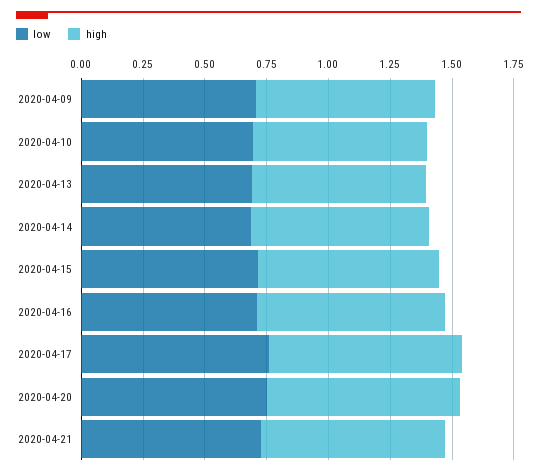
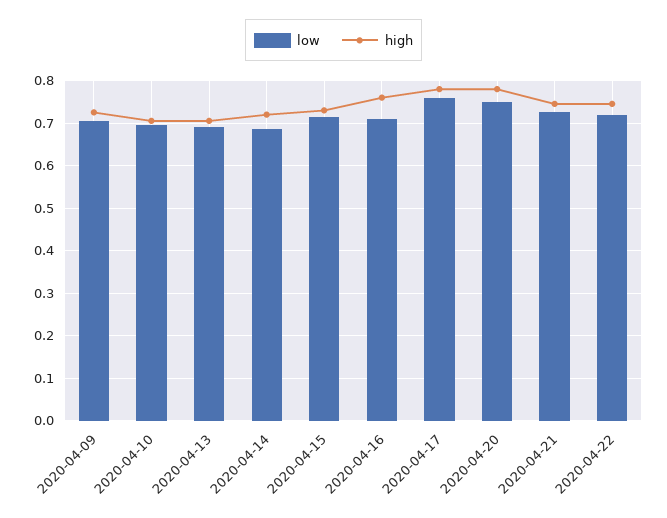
low, 2020-04-22: none -> 0.72
high, 2020-04-22: none -> 0.74

